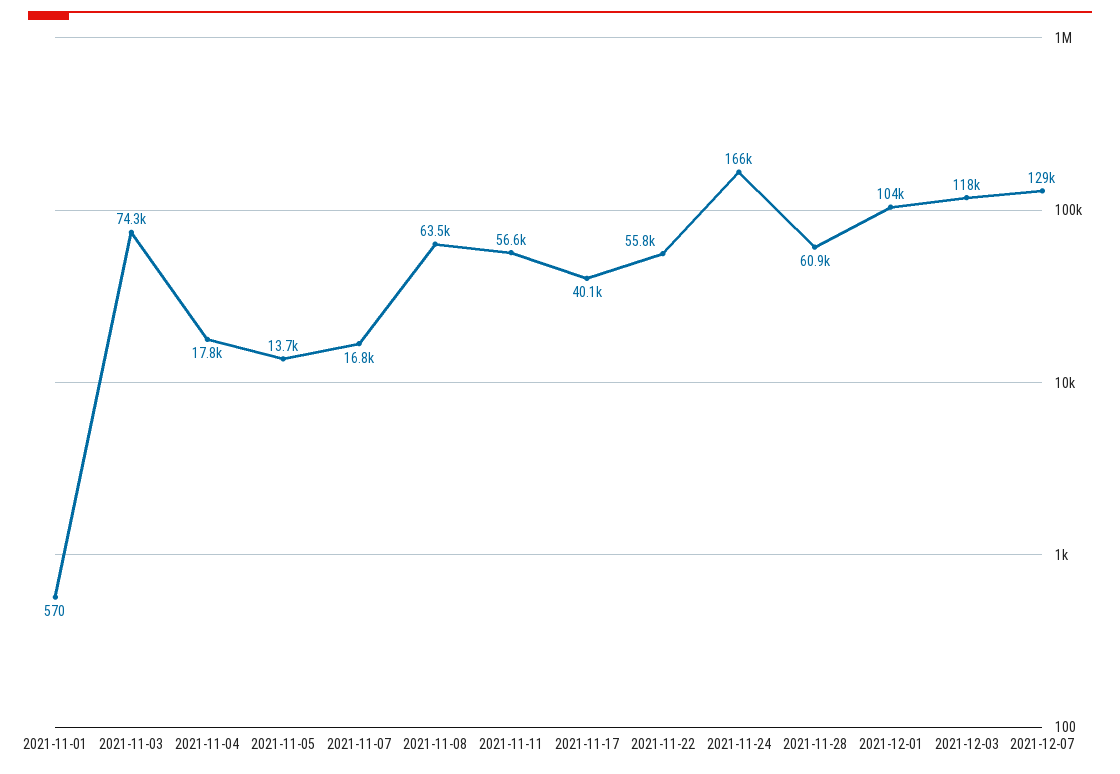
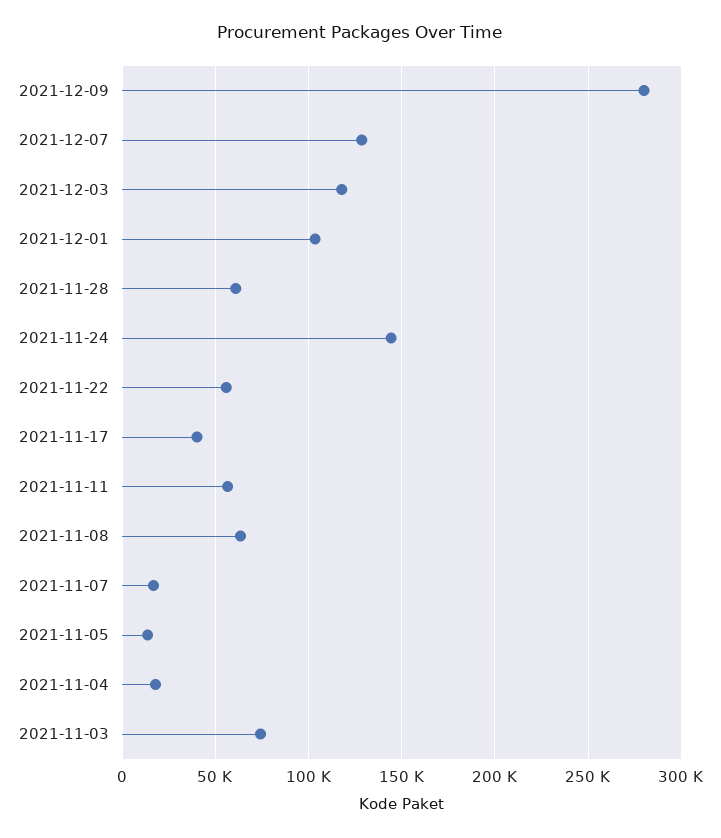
2021-11-01: 570 -> none
2021-11-24: 166000 -> 145000
2021-12-09: none -> 280000

